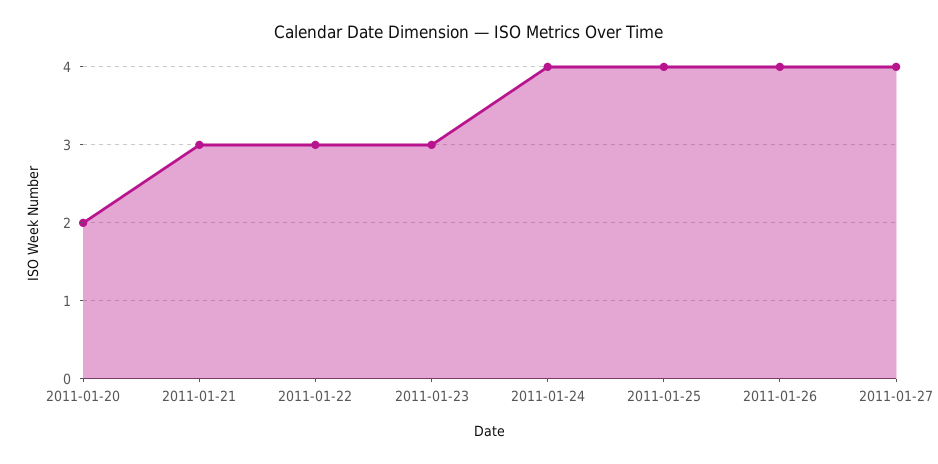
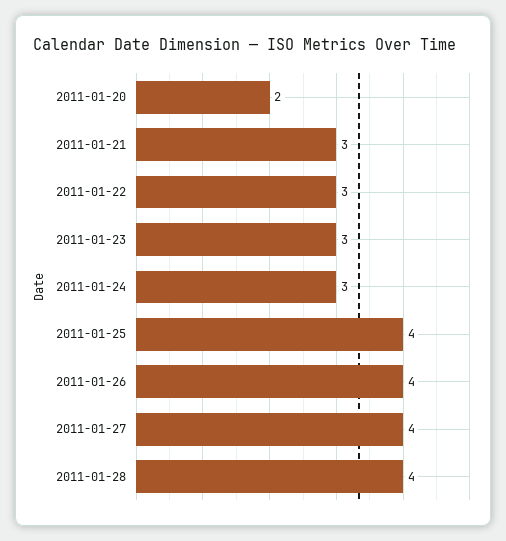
2011-01-24: 4 -> 3
2011-01-28: none -> 4

